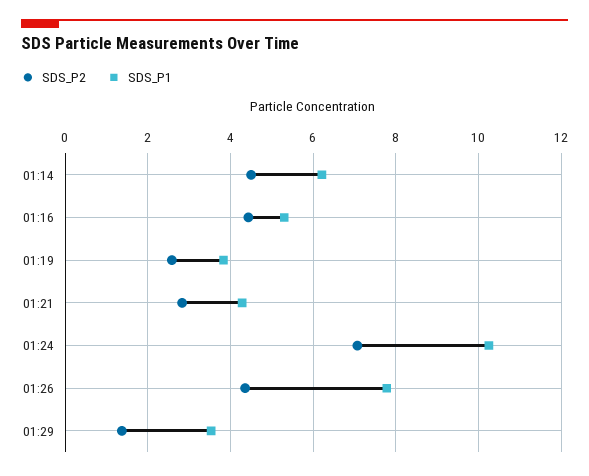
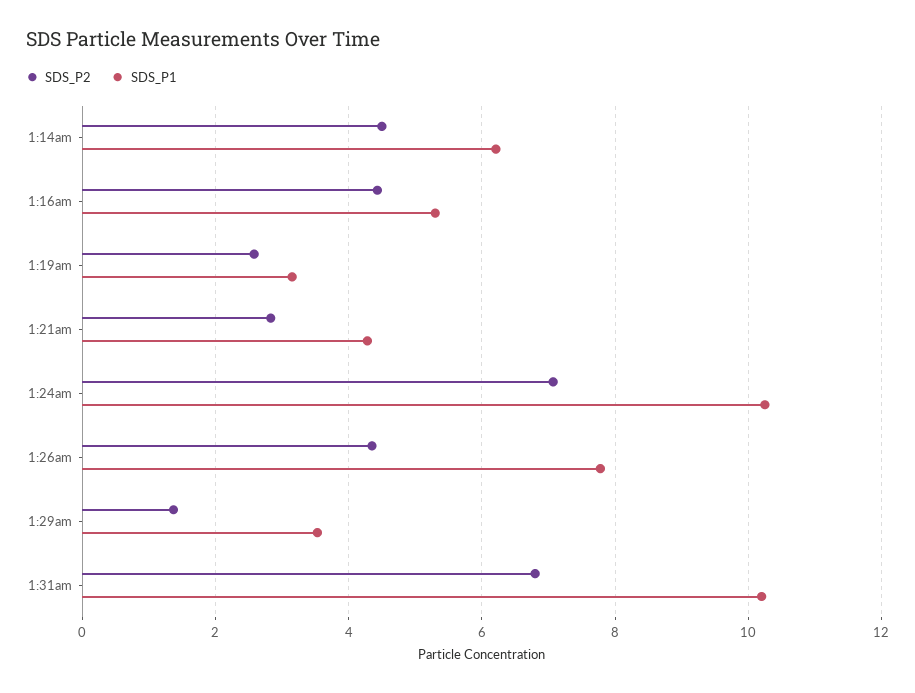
SDS_P1, 01:19: 3.8 -> 3.2
SDS_P2, 1:31am: none -> 6.8
SDS_P1, 1:31am: none -> 10.2

